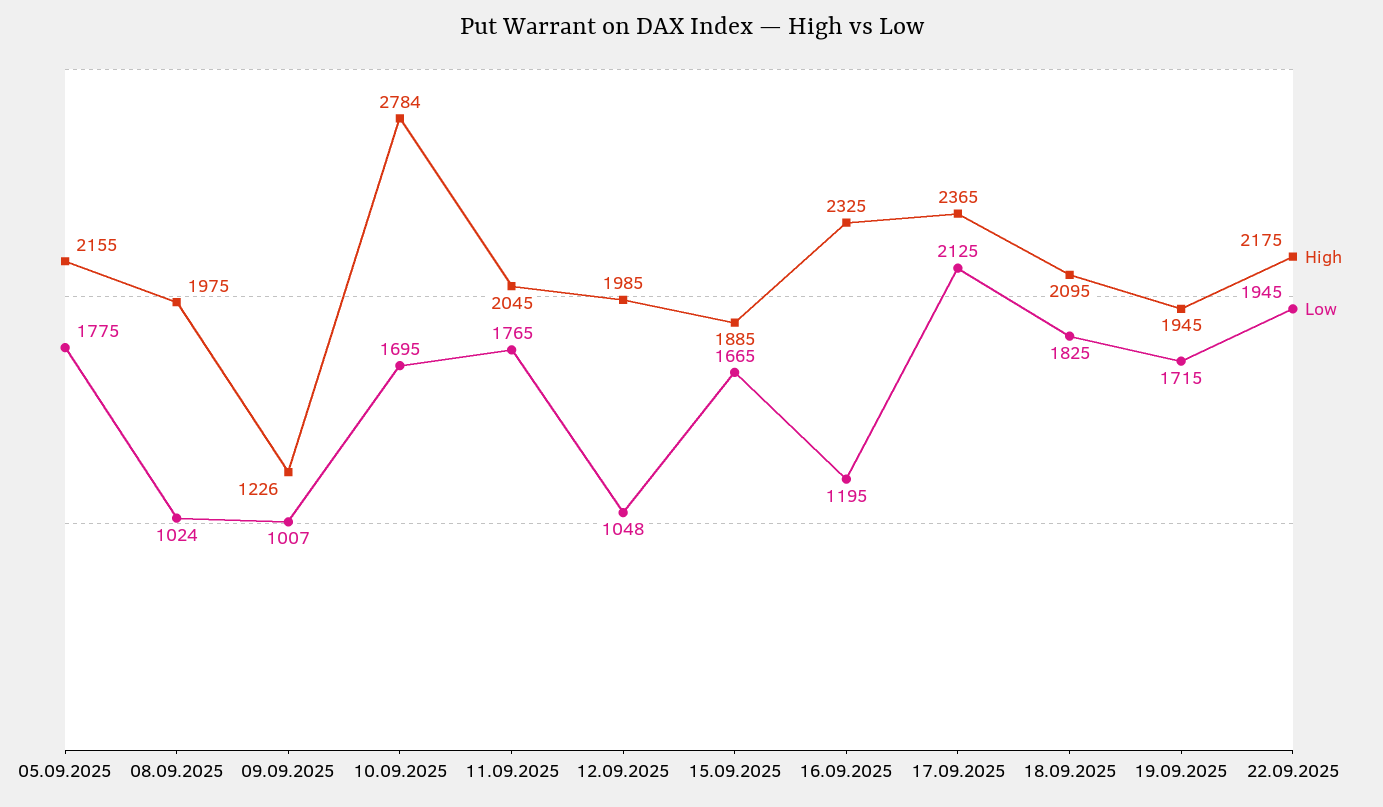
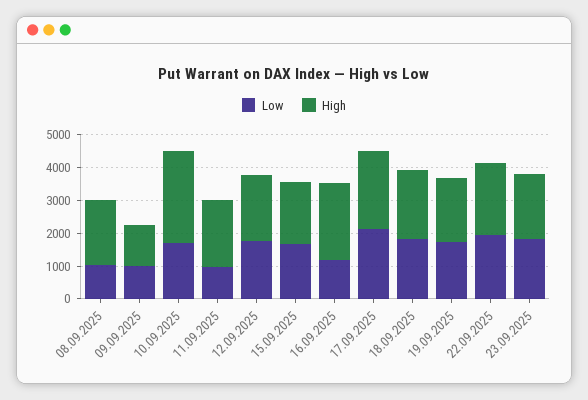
High, 05.09.2025: 2155 -> none
Low, 05.09.2025: 1775 -> none
Low, 11.09.2025: 1765 -> 1000
Low, 12.09.2025: 1048 -> 1750
Low, 23.09.2025: none -> 1750
High, 23.09.2025: none -> 2000

